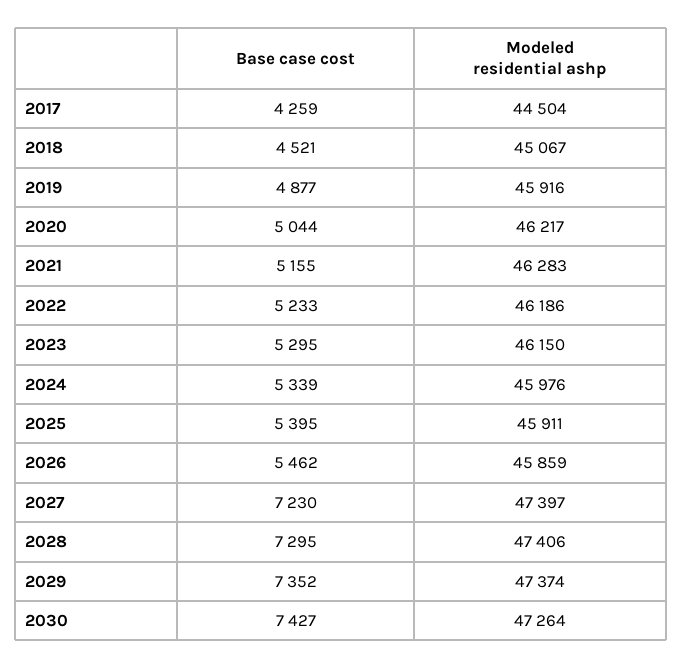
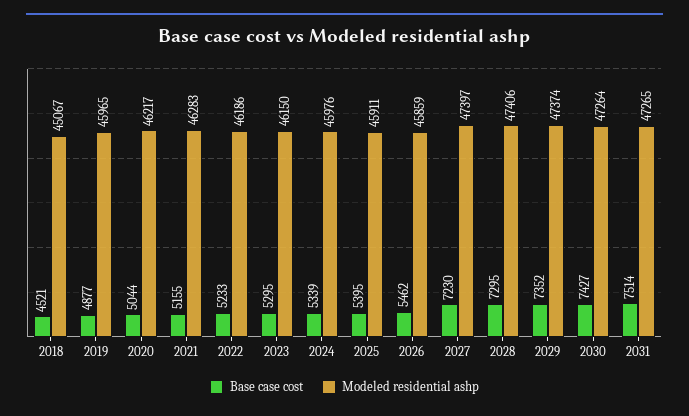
Base case cost, 2017: 4259 -> none
Modeled residential ashp, 2017: 44504 -> none
Modeled residential ashp, 2019: 45916 -> 45965
Base case cost, 2031: none -> 7514
Modeled residential ashp, 2031: none -> 47265

